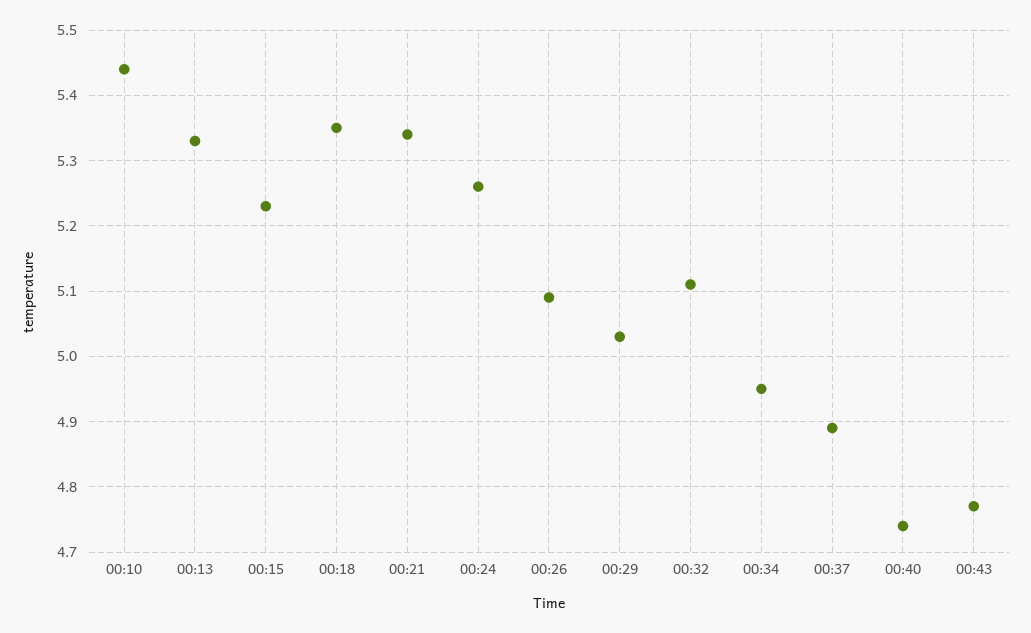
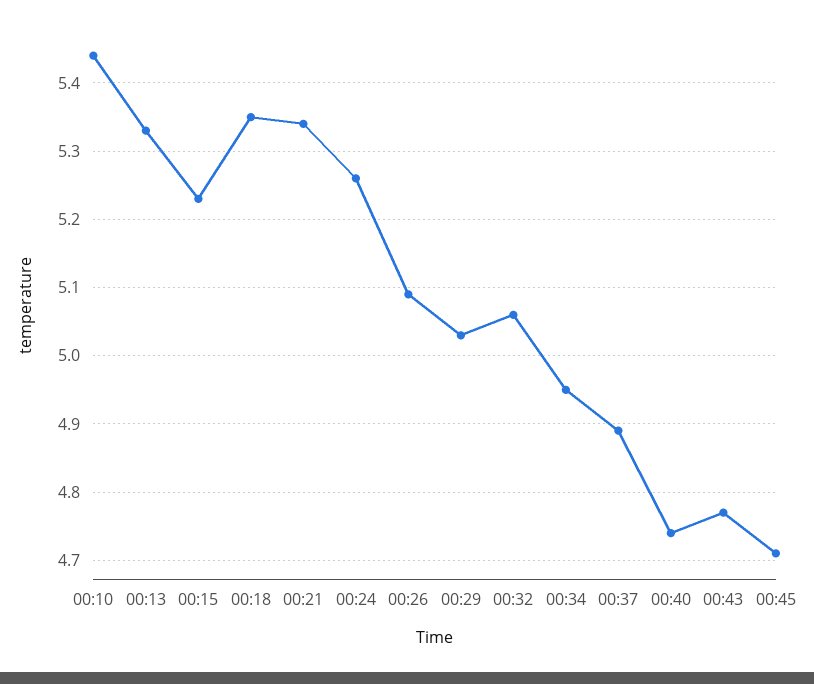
00:32: 5.11 -> 5.06
00:45: none -> 4.71

